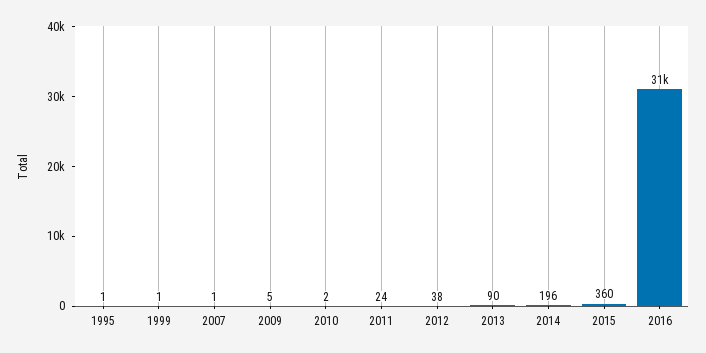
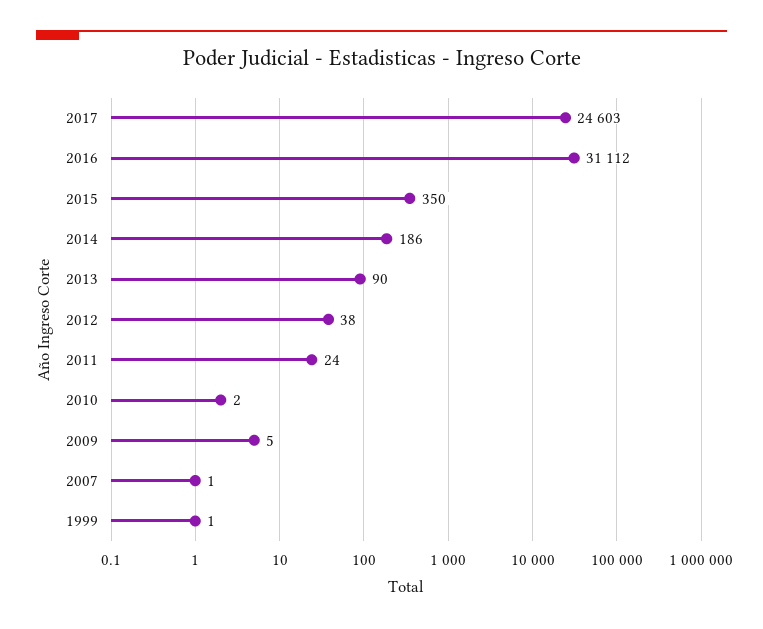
1995: 1 -> none
2014: 196 -> 186
2015: 360 -> 350
2017: none -> 24603

